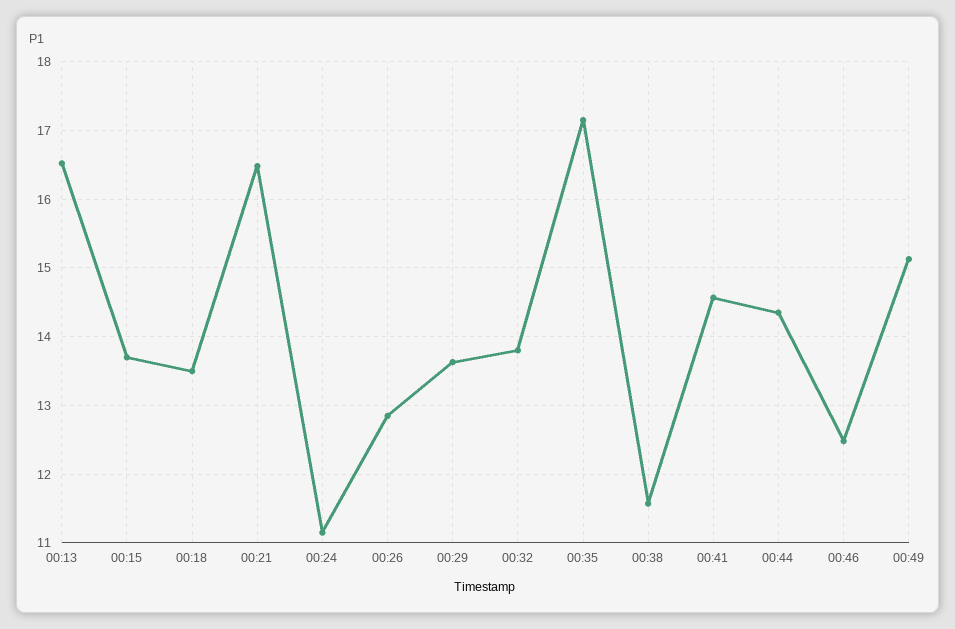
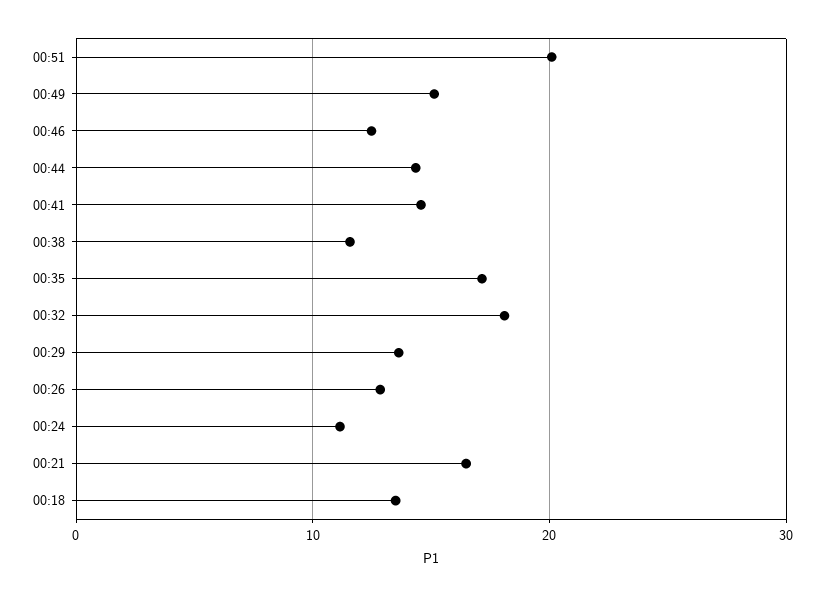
00:13: 16.5 -> none
00:15: 13.7 -> none
00:32: 13.8 -> 18
00:51: none -> 20

